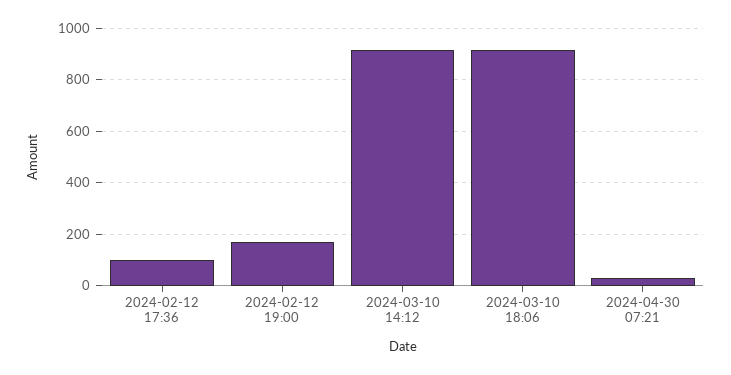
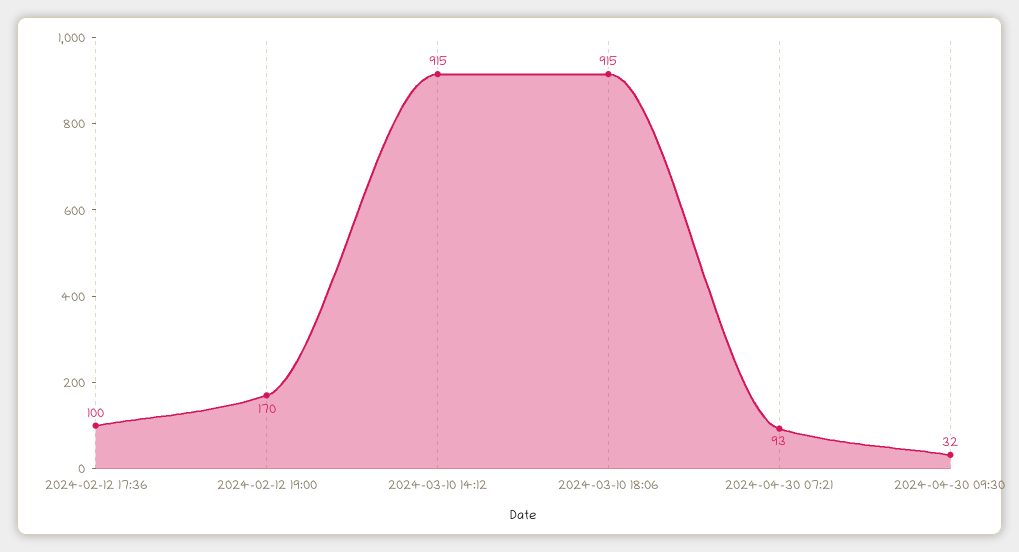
2024-04-30 07:21: 25 -> 93
2024-04-30 09:30: none -> 32

